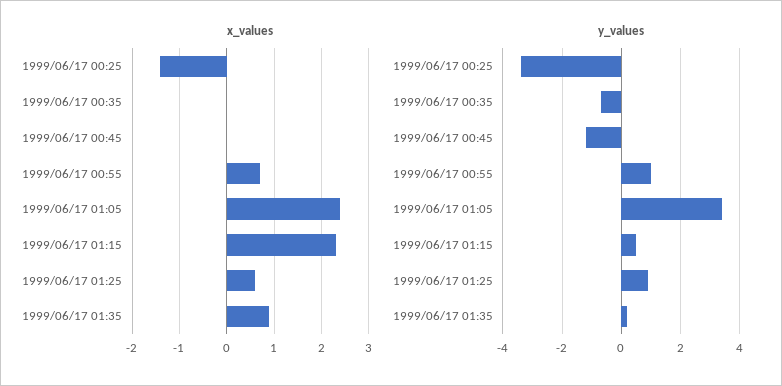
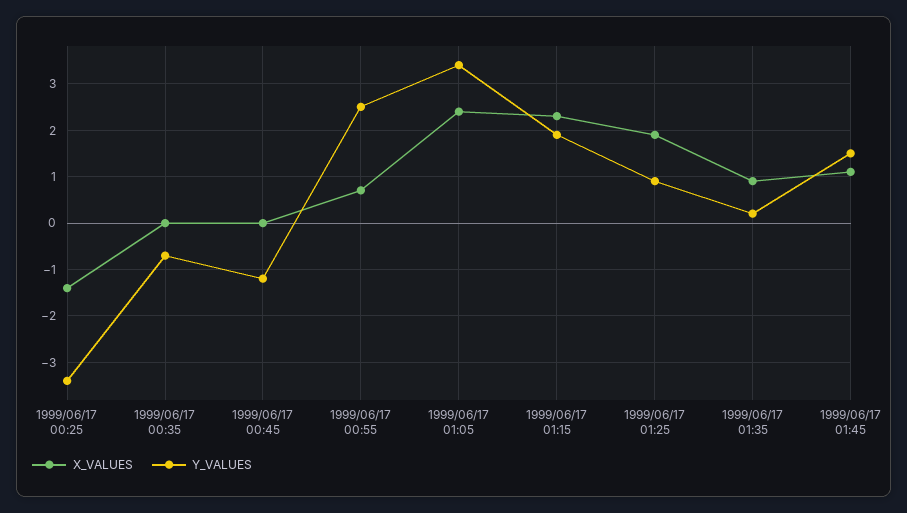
x_values, 1999/06/17 01:25: 0.5 -> 2
y_values, 1999/06/17 00:55: 1 -> 2.5
y_values, 1999/06/17 01:15: 0.5 -> 2
x_values, 1999/06/17 01:45: none -> 1
y_values, 1999/06/17 01:45: none -> 1.5

